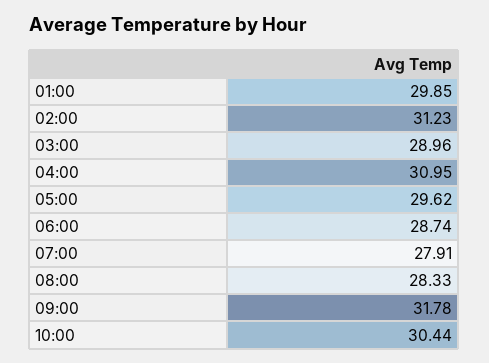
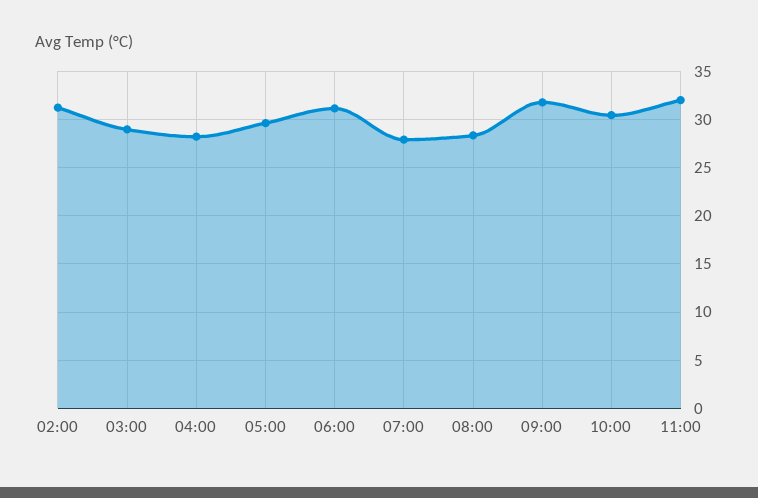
01:00: 29.85 -> none
04:00: 30.95 -> 28
06:00: 28.74 -> 31
11:00: none -> 32

